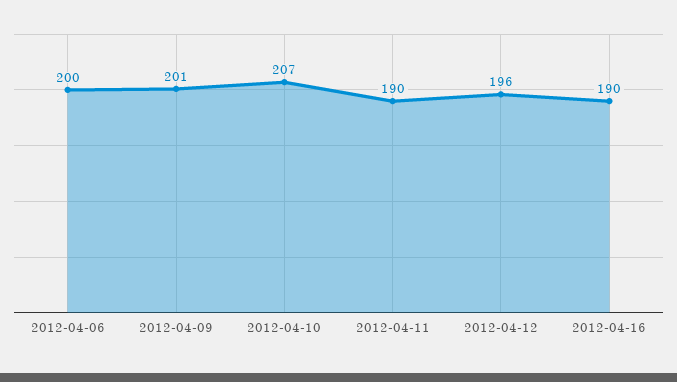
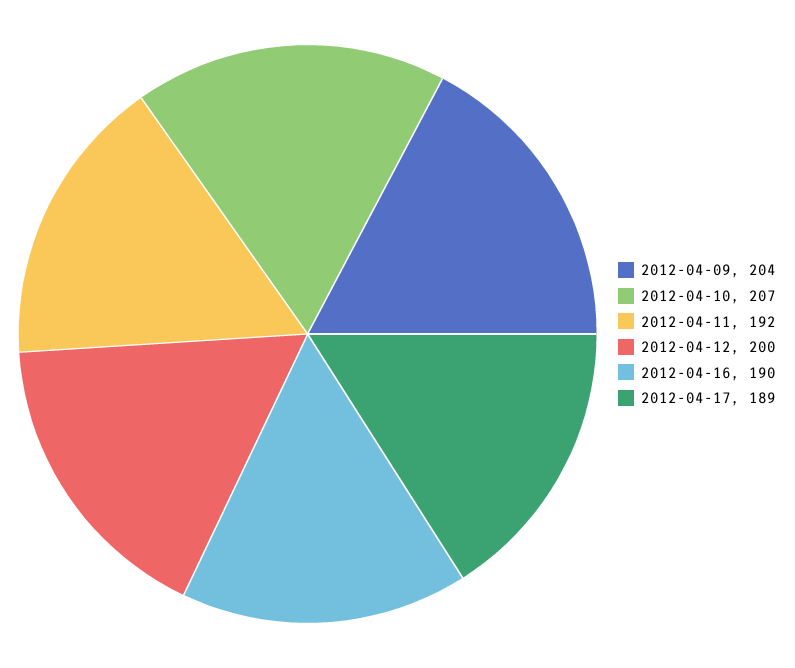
2012-04-06: 200 -> none
2012-04-09: 201 -> 204
2012-04-11: 190 -> 192
2012-04-12: 196 -> 200
2012-04-17: none -> 189

